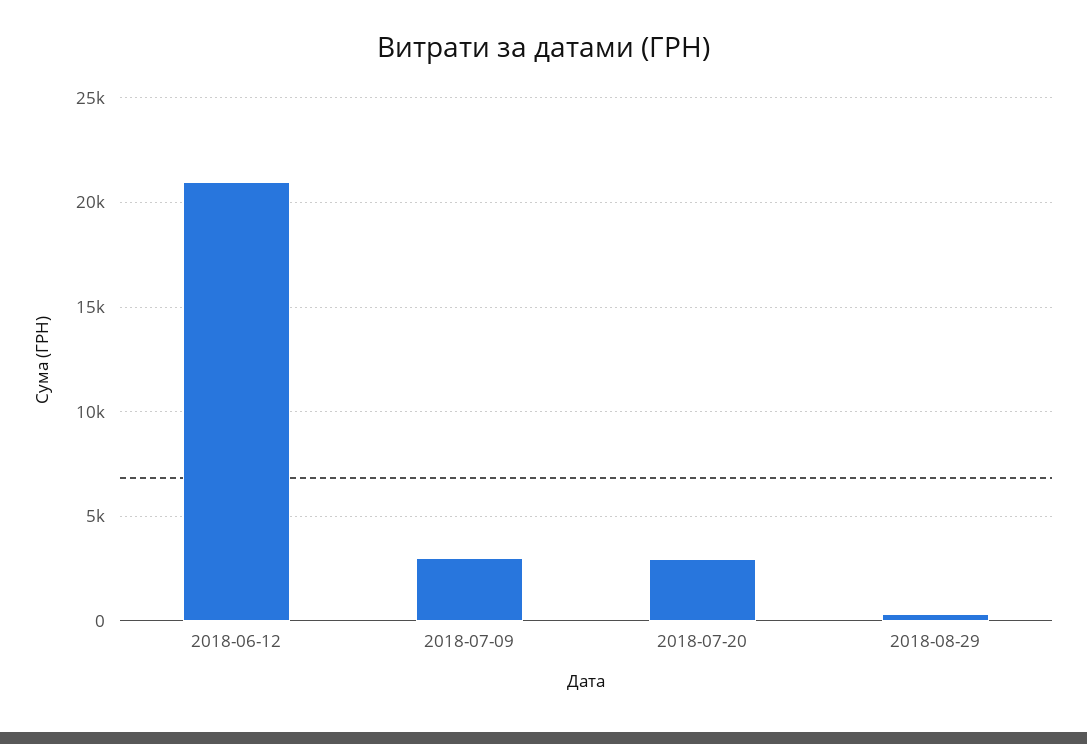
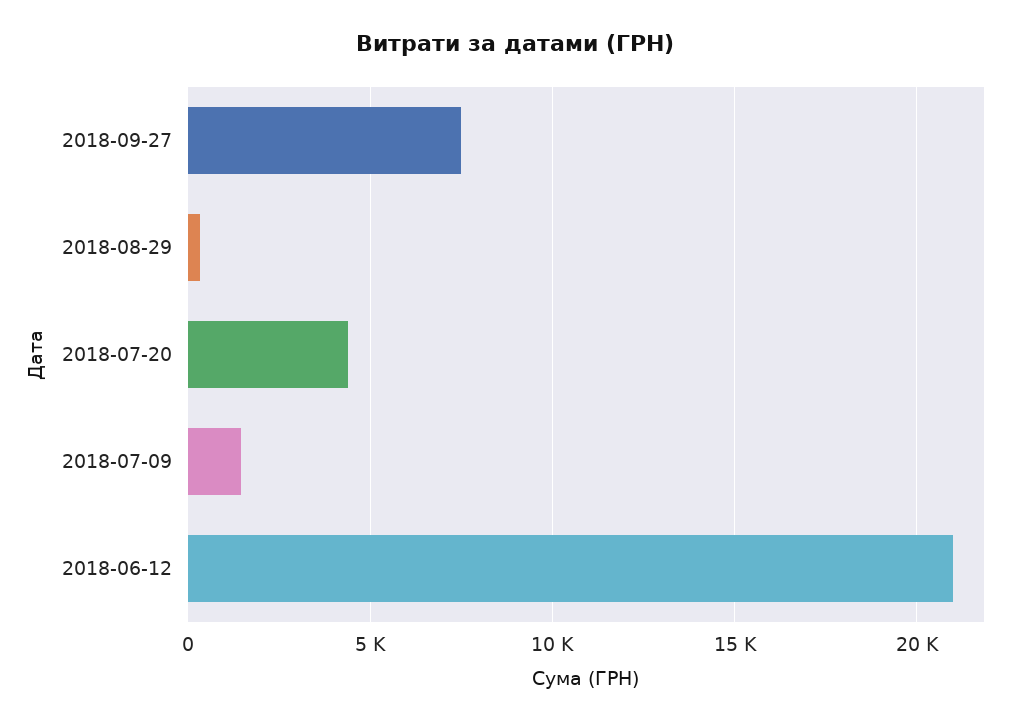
2018-07-09: 3000 -> 1500
2018-07-20: 3000 -> 4500
2018-09-27: none -> 7500

